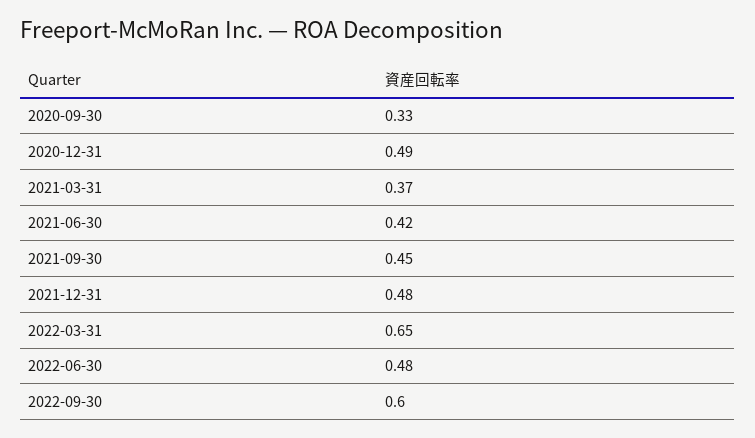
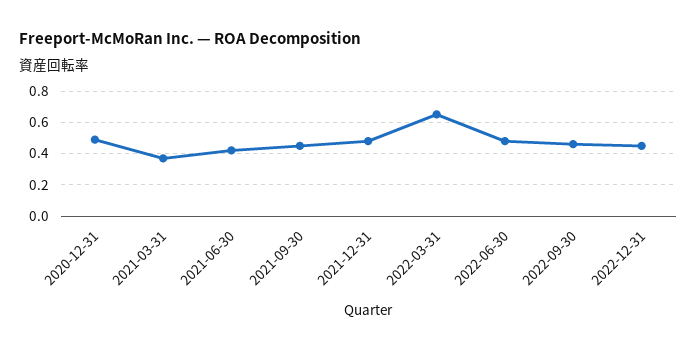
2020-09-30: 0.33 -> none
2022-09-30: 0.6 -> 0.45
2022-12-31: none -> 0.45

